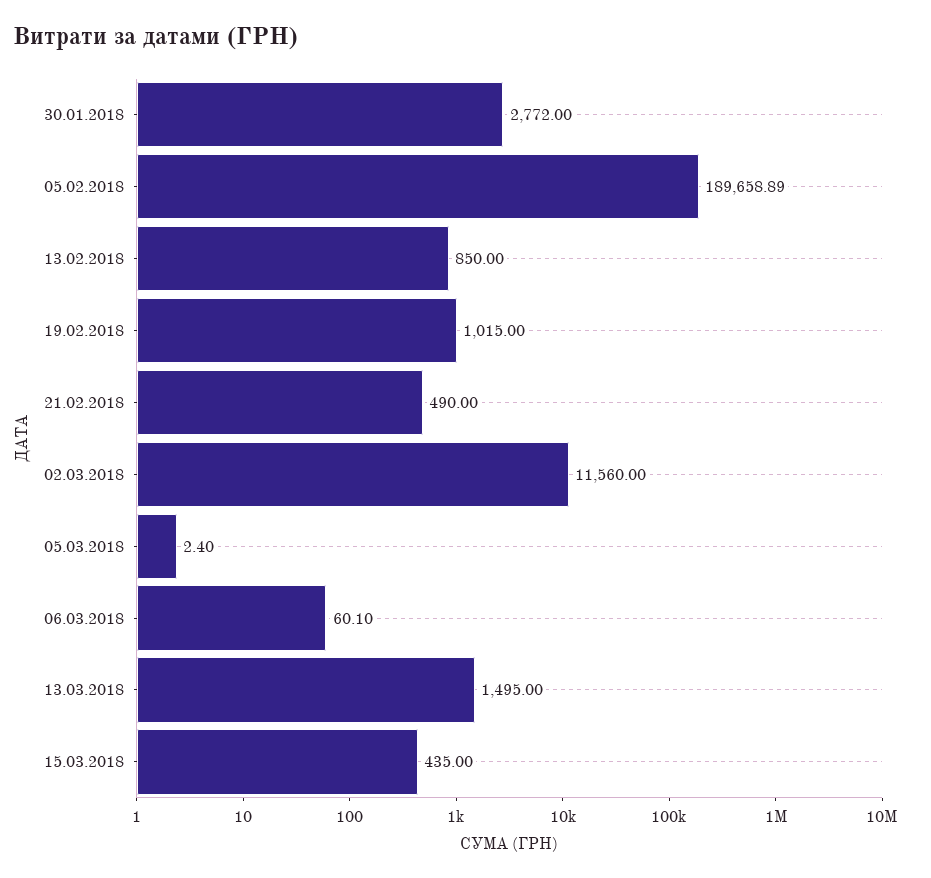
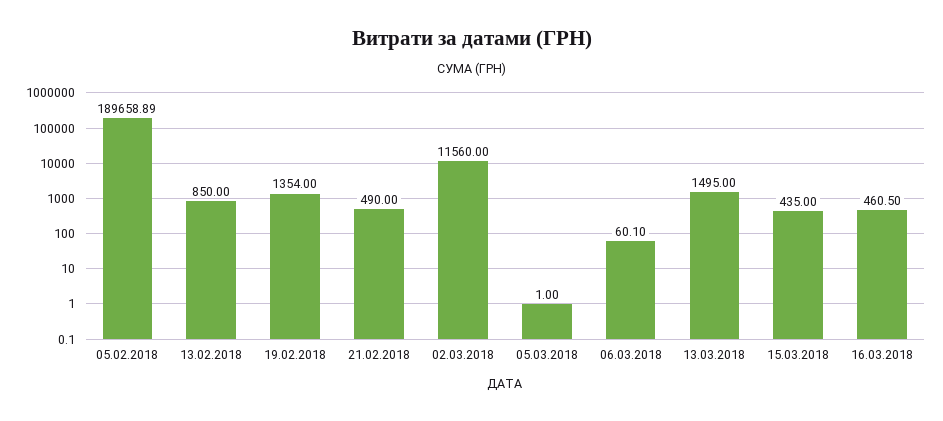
30.01.2018: 2772 -> none
19.02.2018: 1015 -> 1354
05.03.2018: 2.4 -> 1
16.03.2018: none -> 460.5

